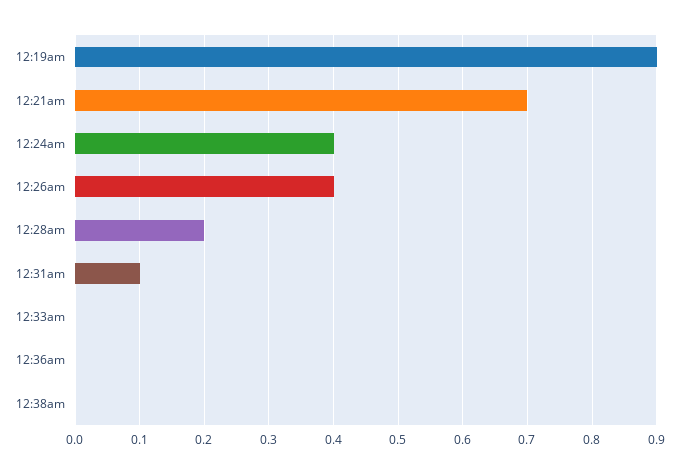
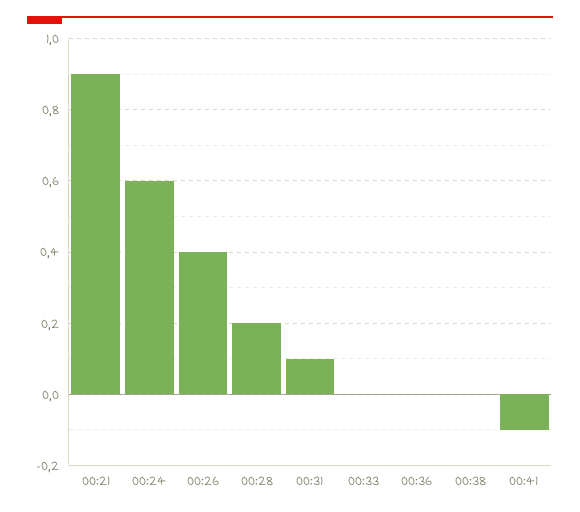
12:19am: 0.9 -> none
12:21am: 0.7 -> 0.9
12:24am: 0.4 -> 0.6
00:41: none -> -0.1

